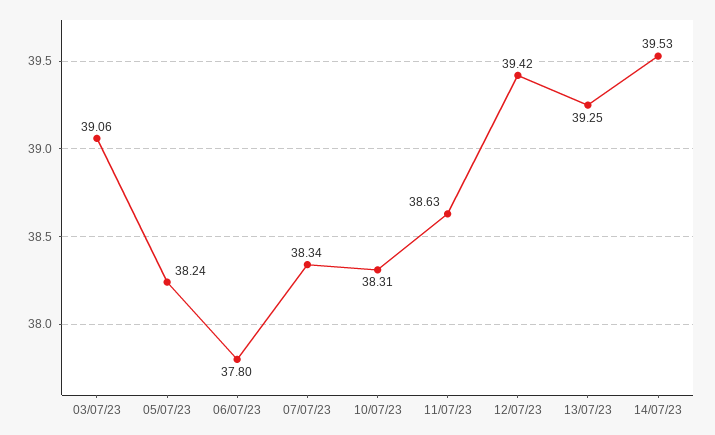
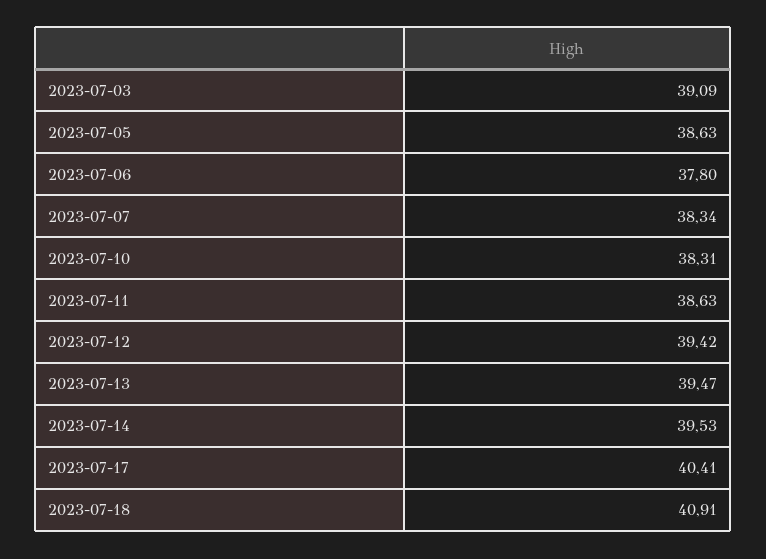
03/07/23: 39.06 -> 39.09
05/07/23: 38.24 -> 38.63
13/07/23: 39.25 -> 39.47
2023-07-17: none -> 40.41
2023-07-18: none -> 40.91

